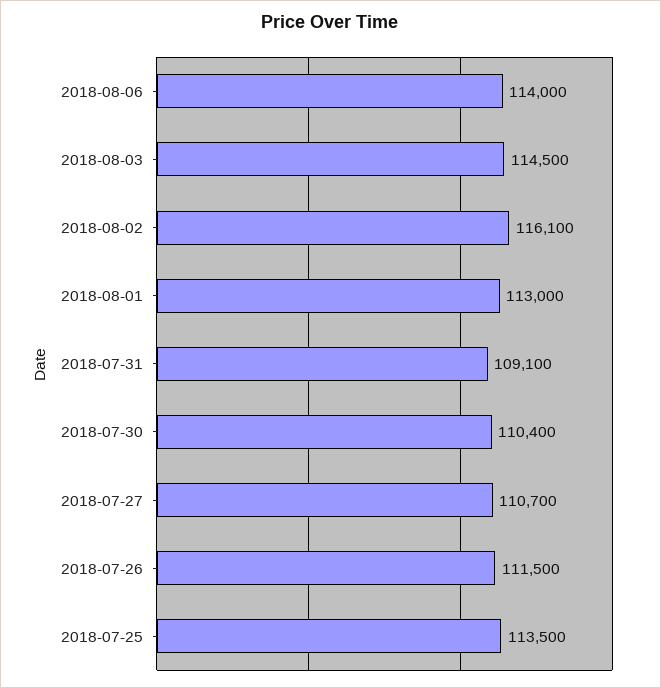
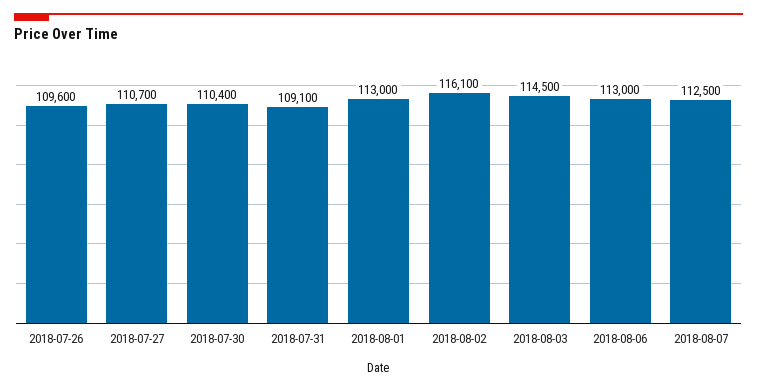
2018-08-06: 114000 -> 113000
2018-07-26: 111500 -> 109600
2018-07-25: 113500 -> none
2018-08-07: none -> 112500

